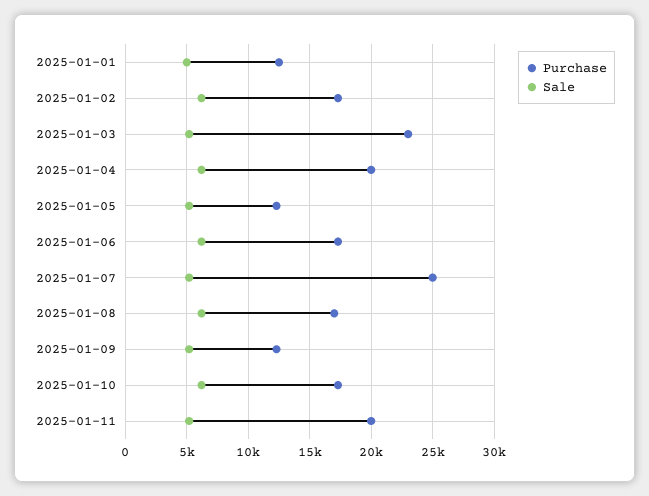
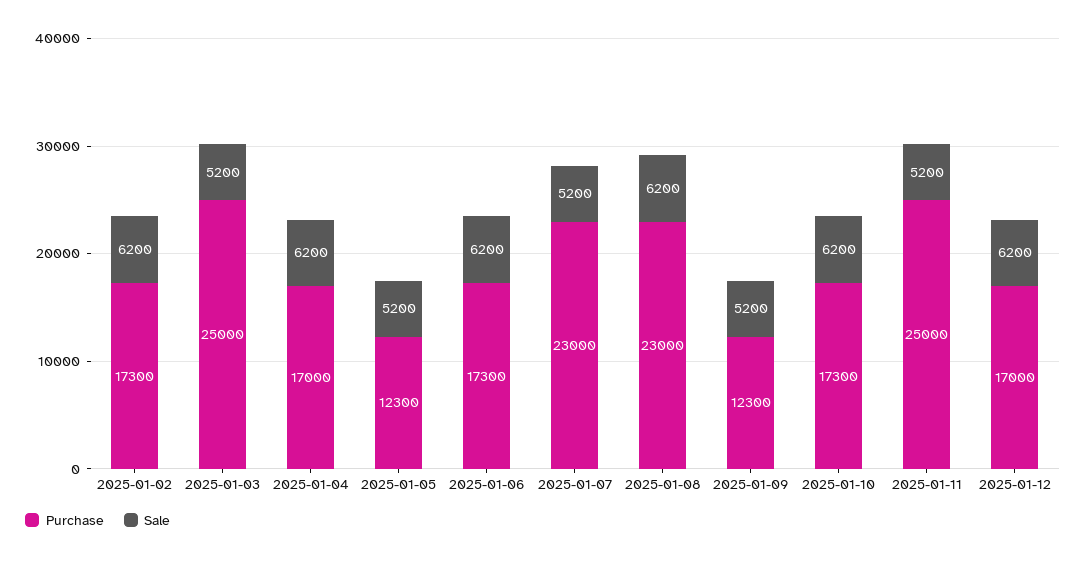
Purchase, 2025-01-01: 12500 -> none
Sale, 2025-01-01: 5000 -> none
Purchase, 2025-01-03: 23000 -> 25000
Purchase, 2025-01-04: 20000 -> 17000
Purchase, 2025-01-07: 25000 -> 23000
Purchase, 2025-01-08: 17000 -> 23000
Purchase, 2025-01-11: 20000 -> 25000
Purchase, 2025-01-12: none -> 17000
Sale, 2025-01-12: none -> 6200

